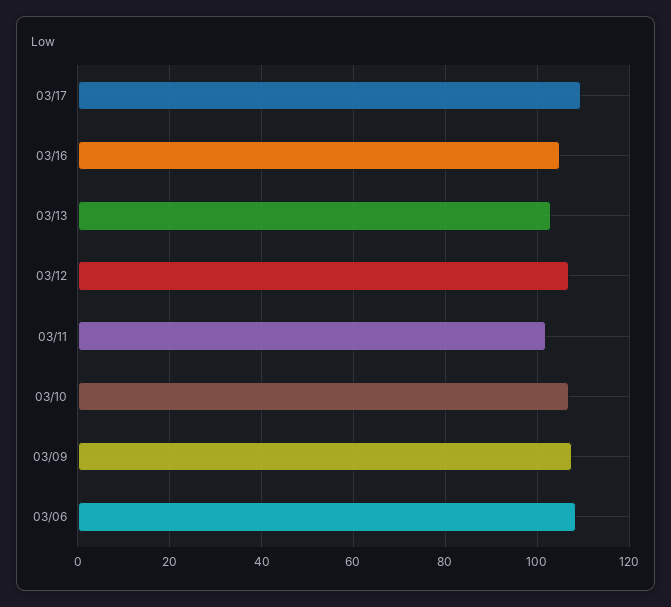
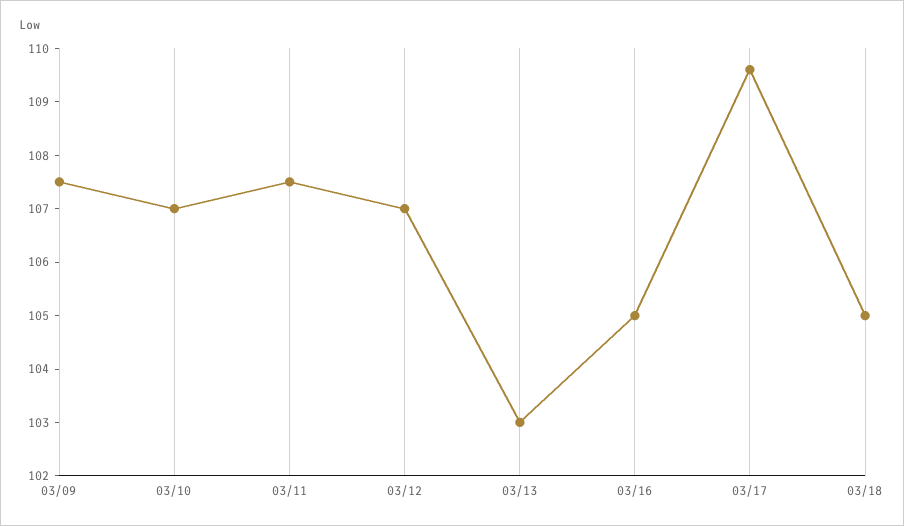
03/11: 102 -> 107.5
03/06: 108 -> none
03/18: none -> 105

